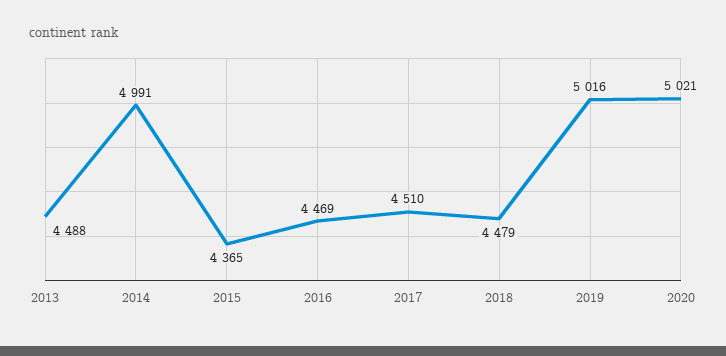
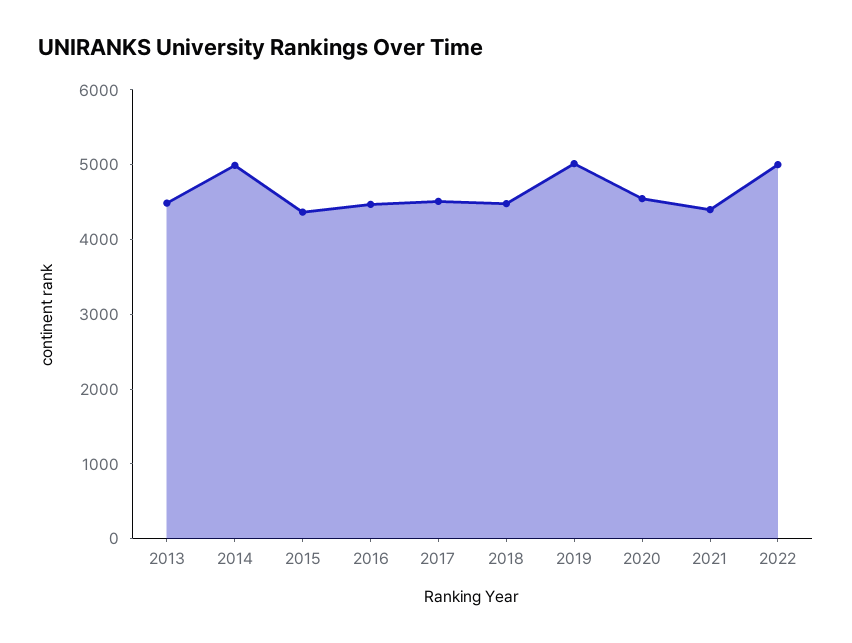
2020: 5021 -> 4600
2021: none -> 4400
2022: none -> 5000

